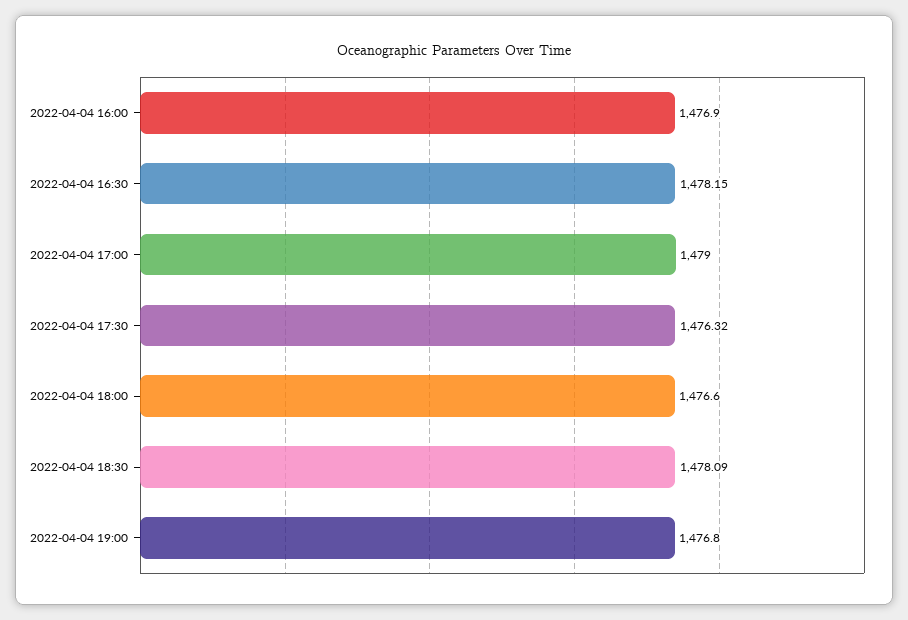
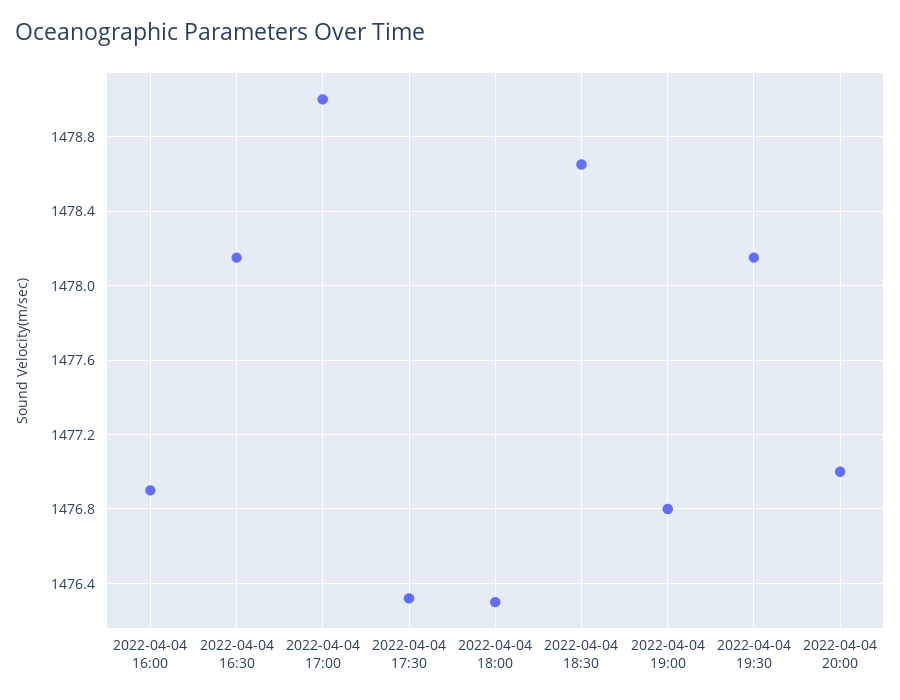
2022-04-04 18:00: 1476.6 -> 1476.3
2022-04-04 18:30: 1478.09 -> 1478.65
2022-04-04 19:30: none -> 1478.15
2022-04-04 20:00: none -> 1477

